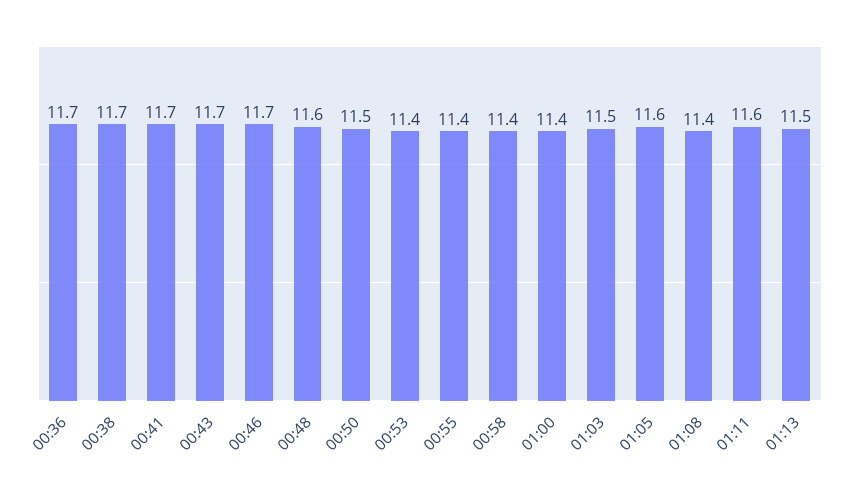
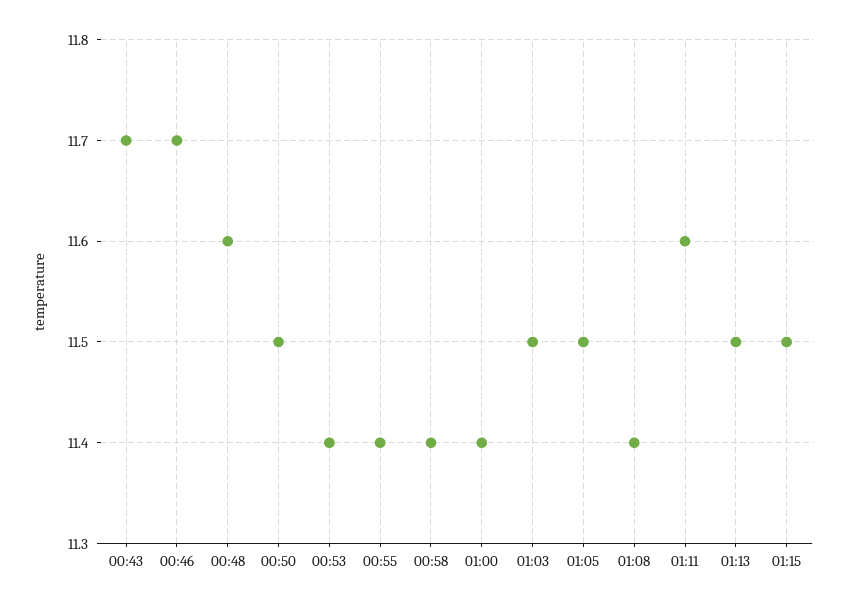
00:36: 11.7 -> none
00:38: 11.7 -> none
00:41: 11.7 -> none
01:05: 11.6 -> 11.5
01:15: none -> 11.5

